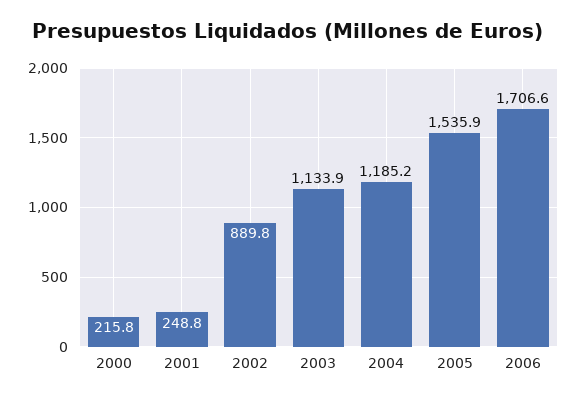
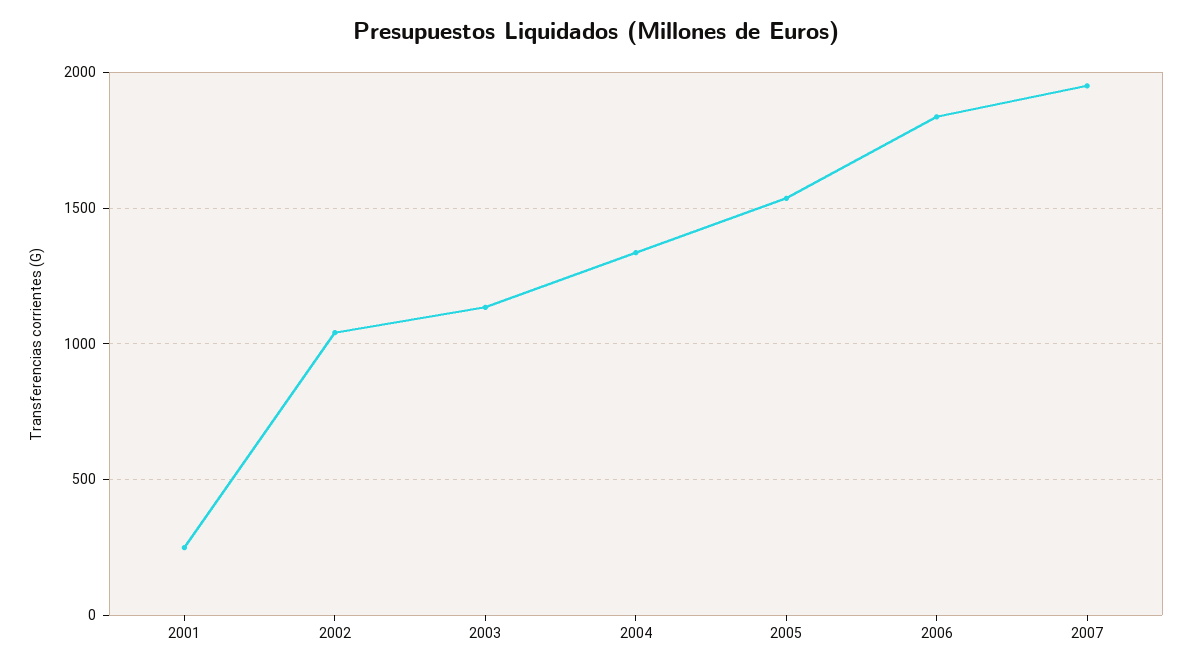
2000: 215.8 -> none
2002: 889.8 -> 1050
2004: 1185.2 -> 1350
2006: 1706.6 -> 1850
2007: none -> 1950

